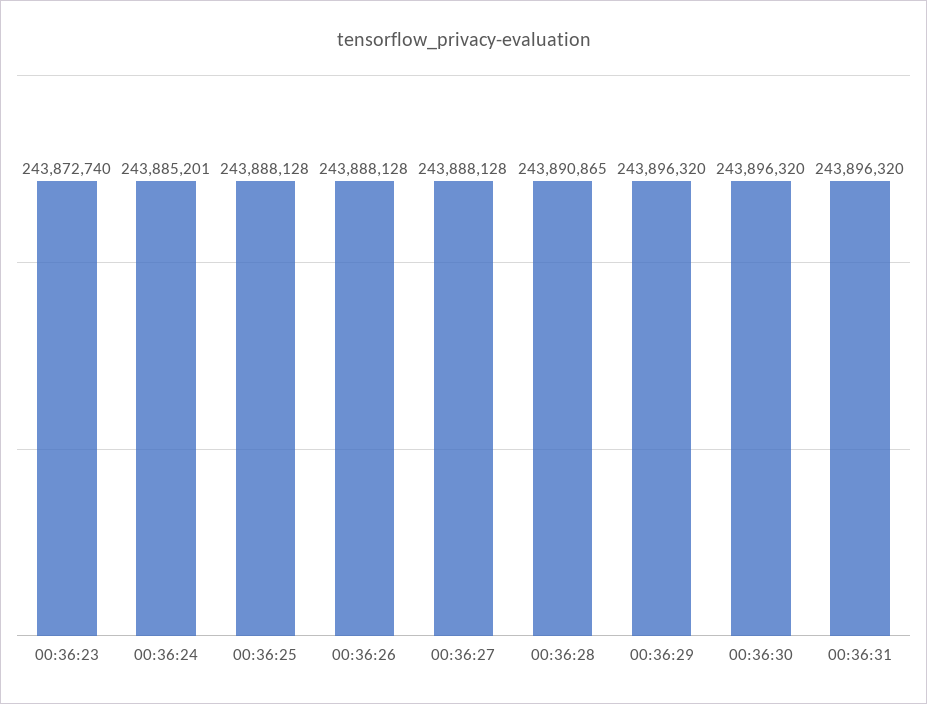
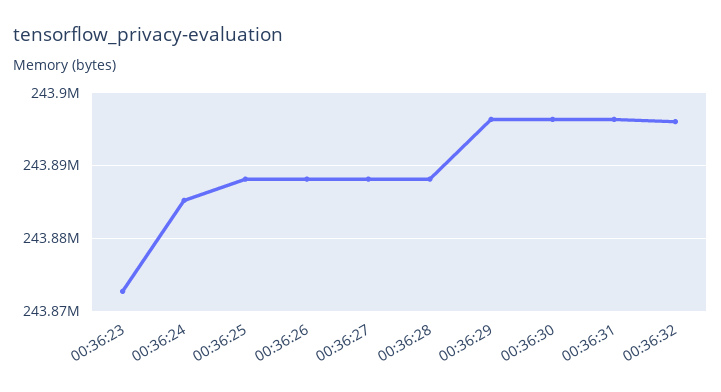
00:36:28: 243890865 -> 243888000
00:36:32: none -> 243896000

